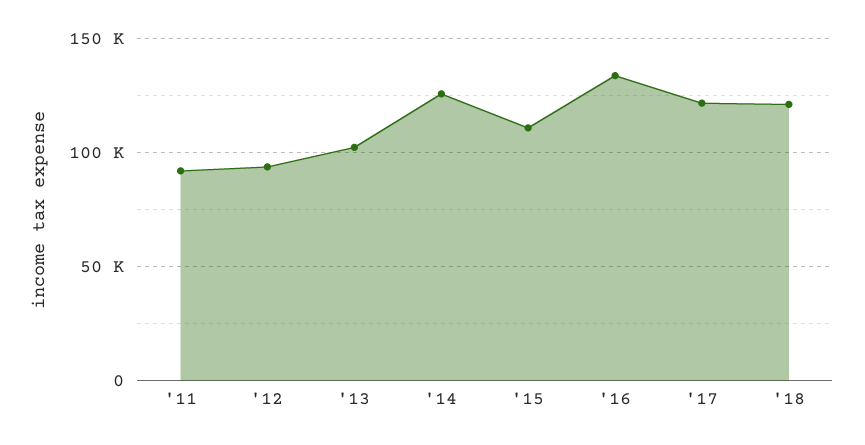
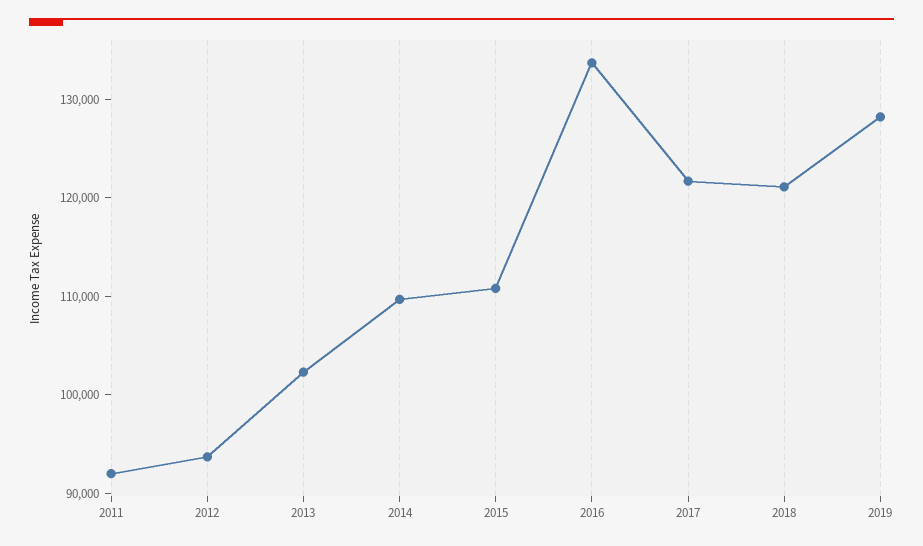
'14: 125000 -> 110000
2019: none -> 128000

